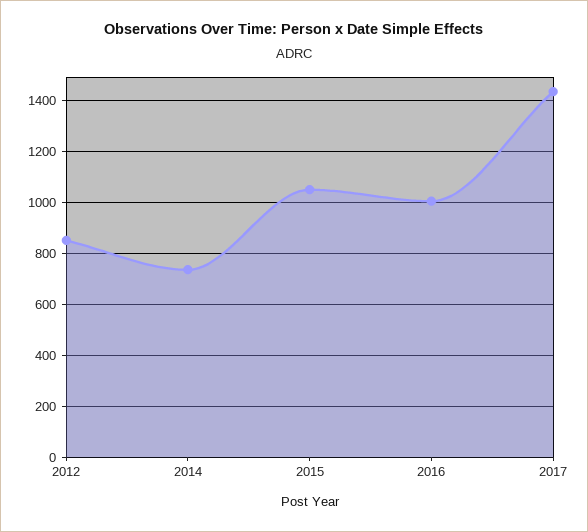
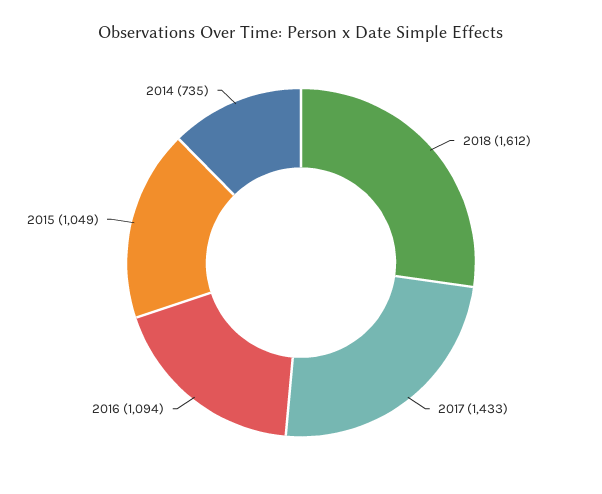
2012: 850 -> none
2016: 1000 -> 1094
2018: none -> 1612

